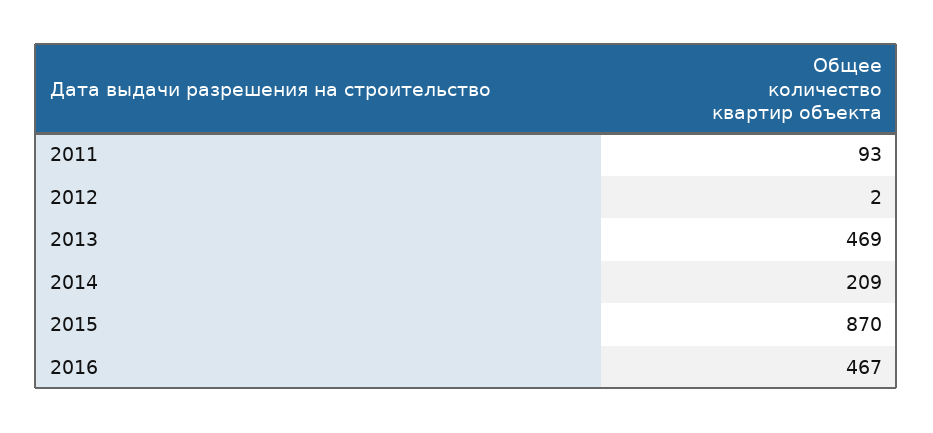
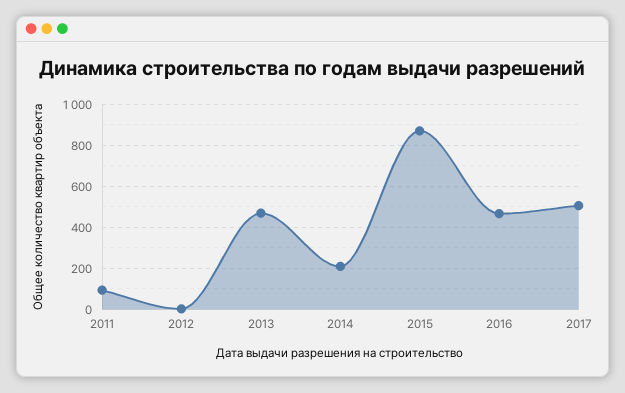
2017: none -> 500

